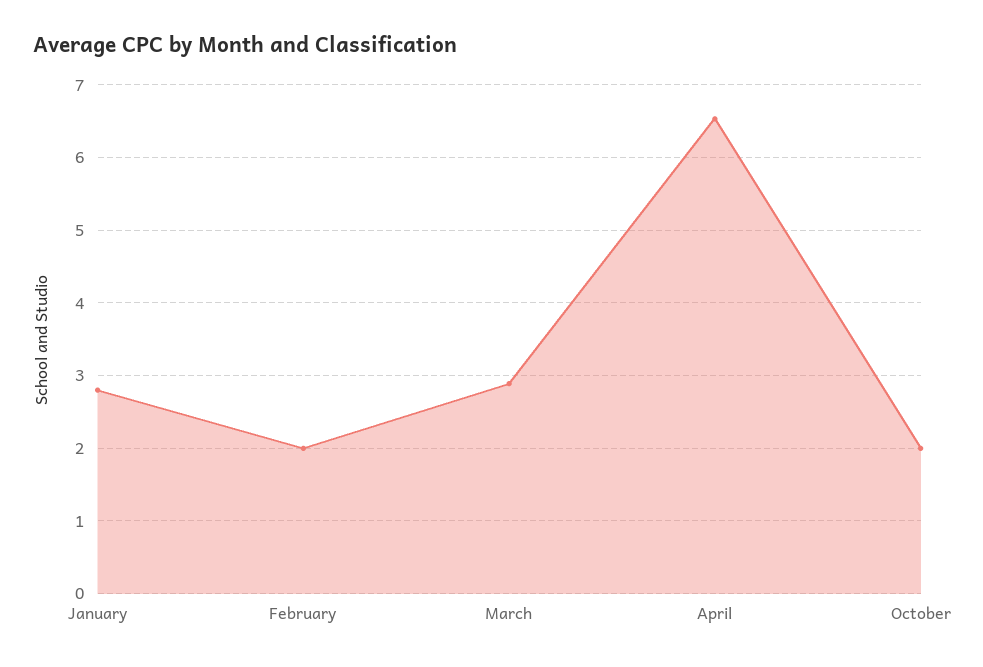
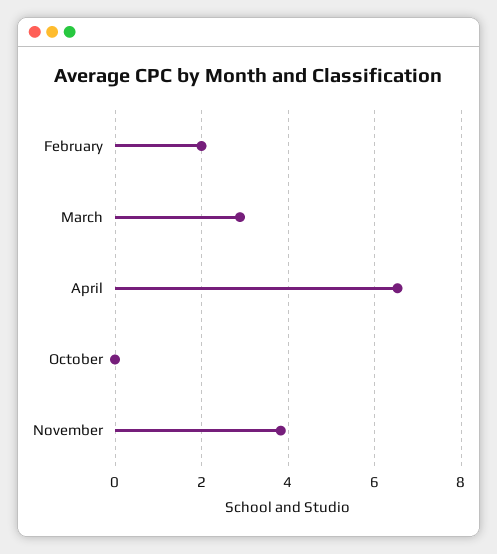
January: 2.8 -> none
October: 2 -> 0
November: none -> 3.8

